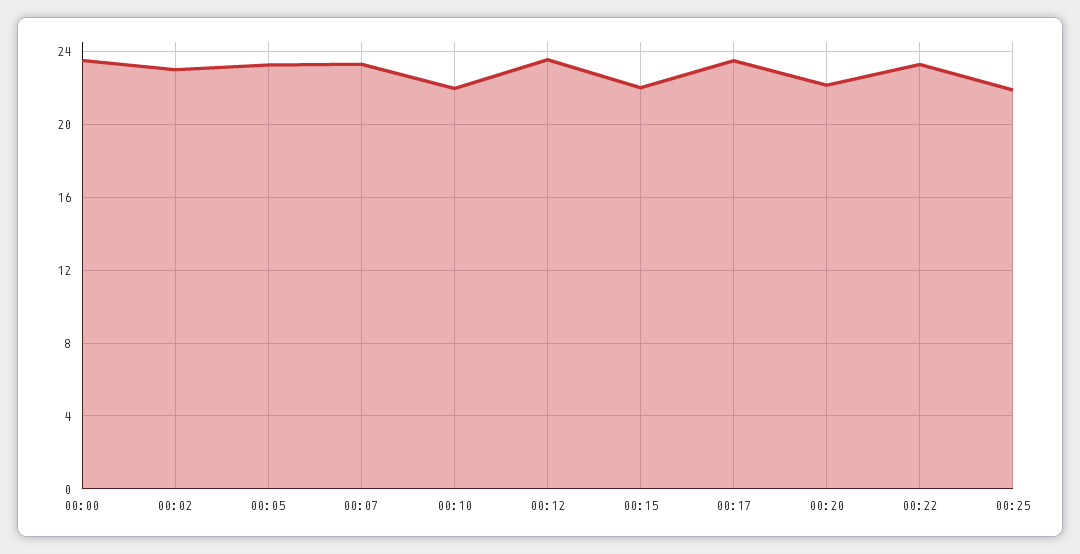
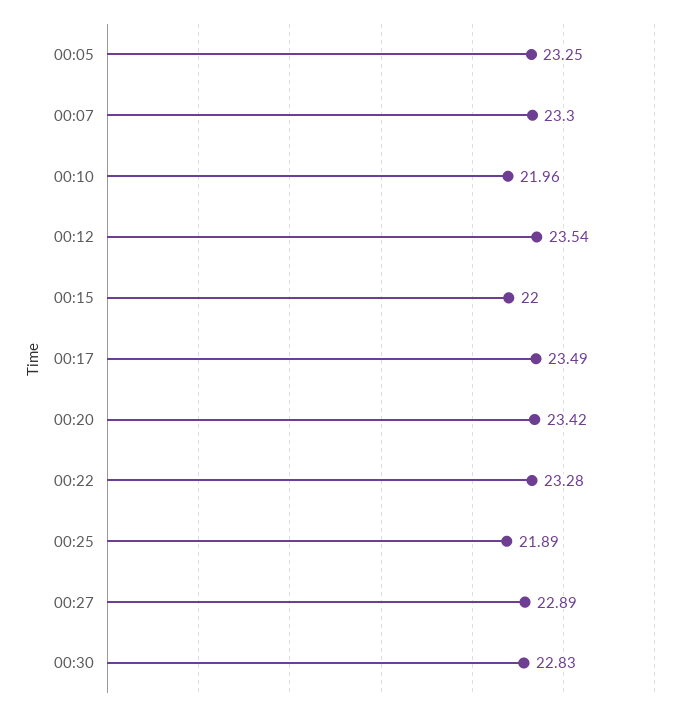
00:00: 23.5 -> none
00:02: 23 -> none
00:20: 22 -> 23.42
00:27: none -> 22.89
00:30: none -> 22.83

